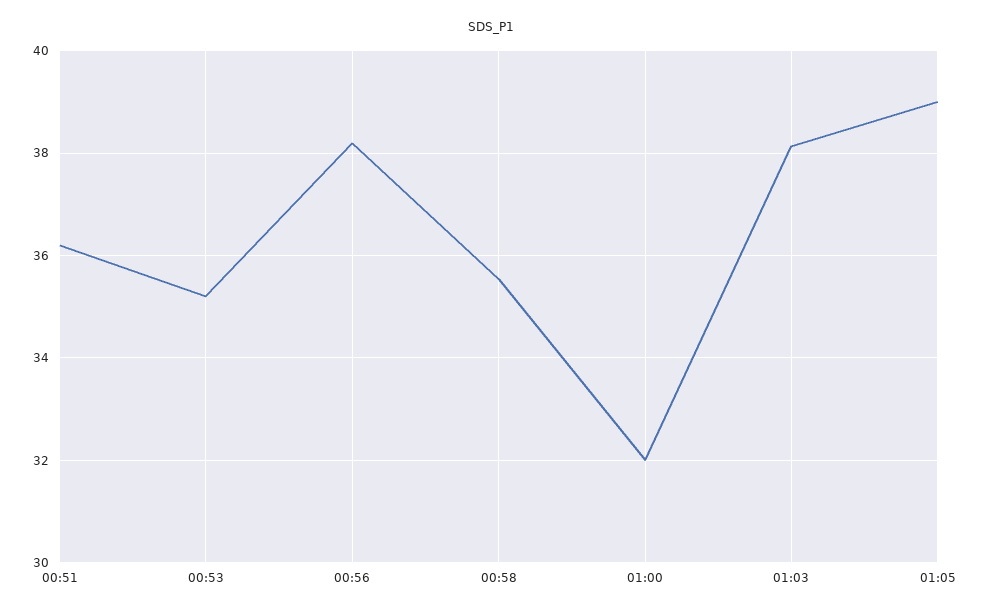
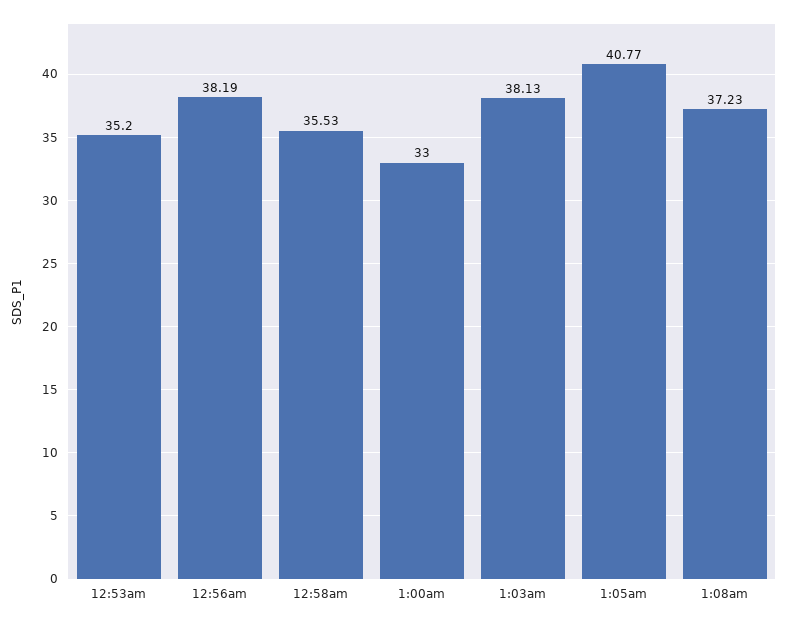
00:51: 36.2 -> none
01:00: 32 -> 33
01:05: 39 -> 40.77
1:08am: none -> 37.23

